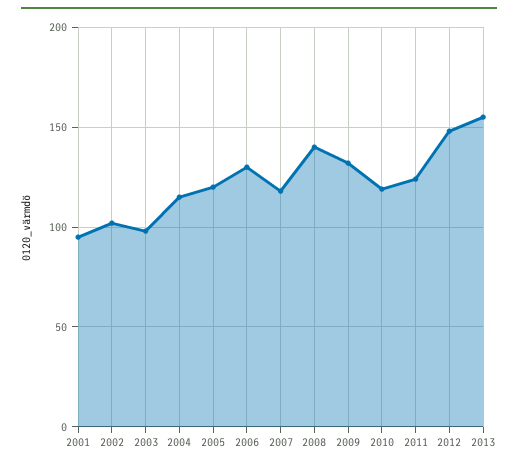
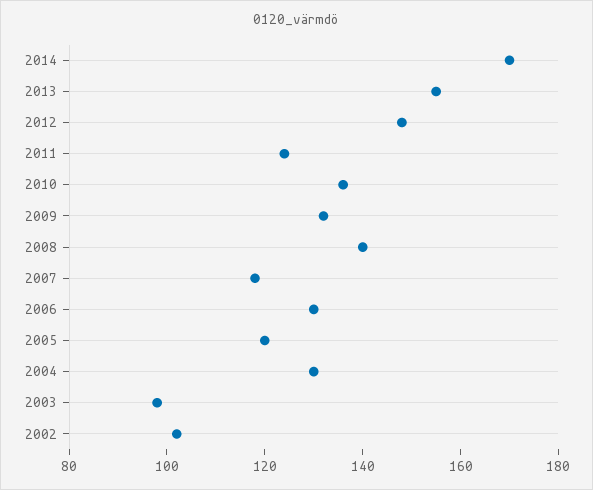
2001: 95 -> none
2004: 115 -> 130
2010: 120 -> 135
2014: none -> 170

